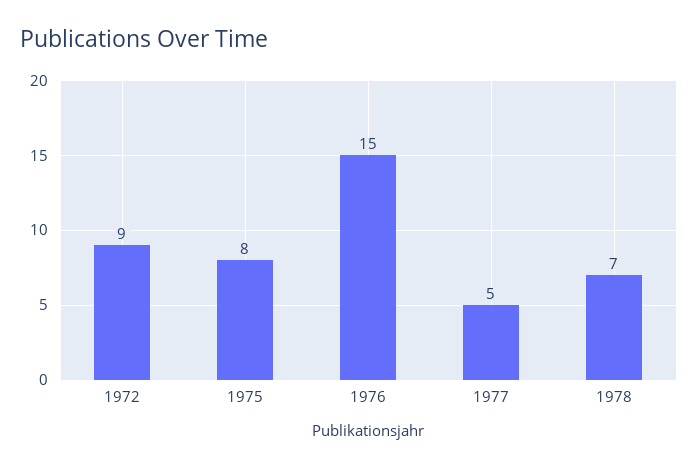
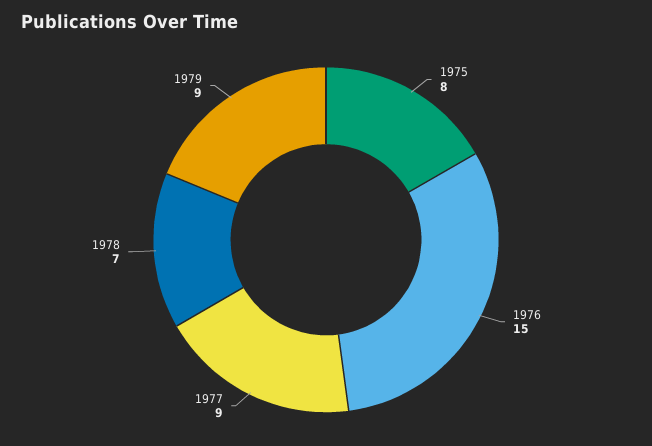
1972: 9 -> none
1977: 5 -> 9
1979: none -> 9

